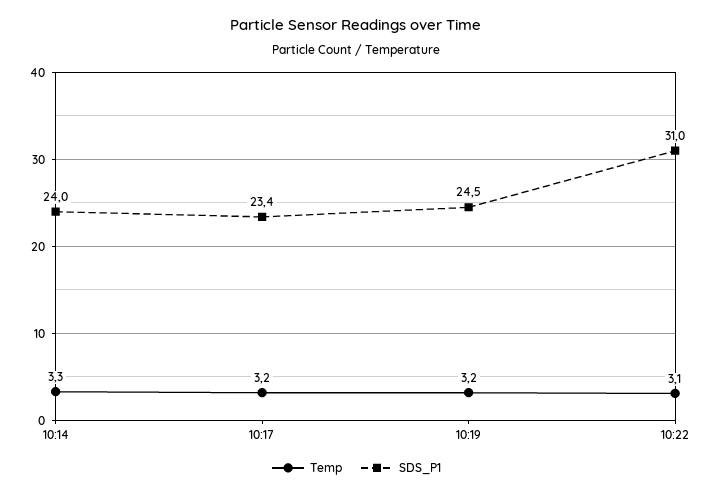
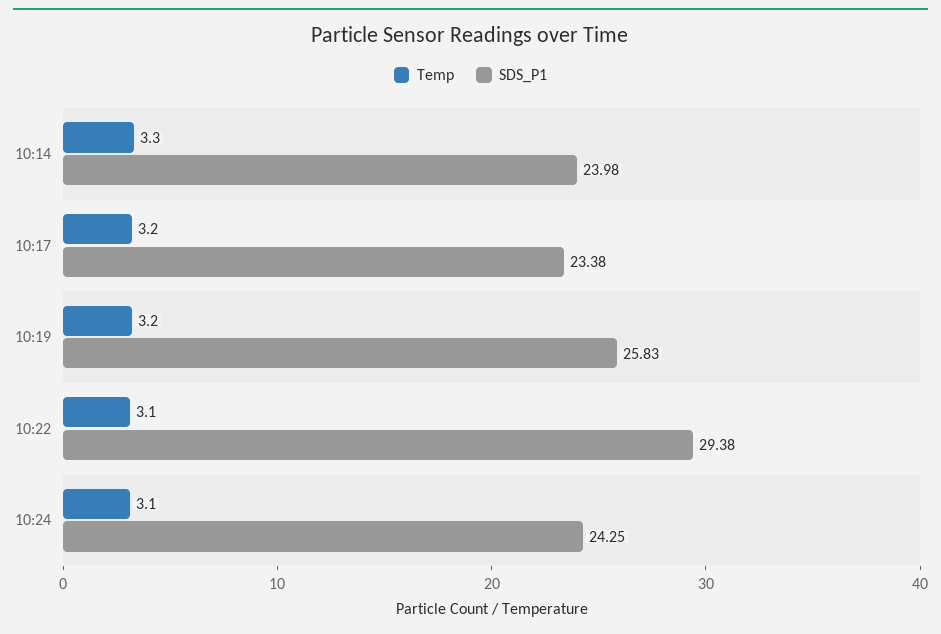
SDS_P1, 10:19: 24.5 -> 25.83
SDS_P1, 10:22: 31 -> 29.38
Temp, 10:24: none -> 3.1
SDS_P1, 10:24: none -> 24.25

